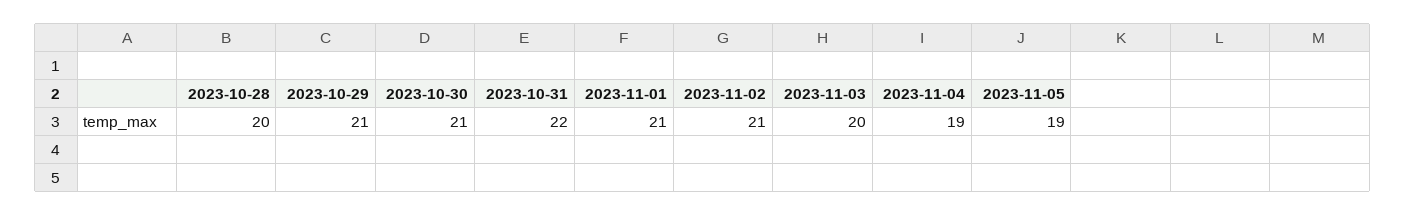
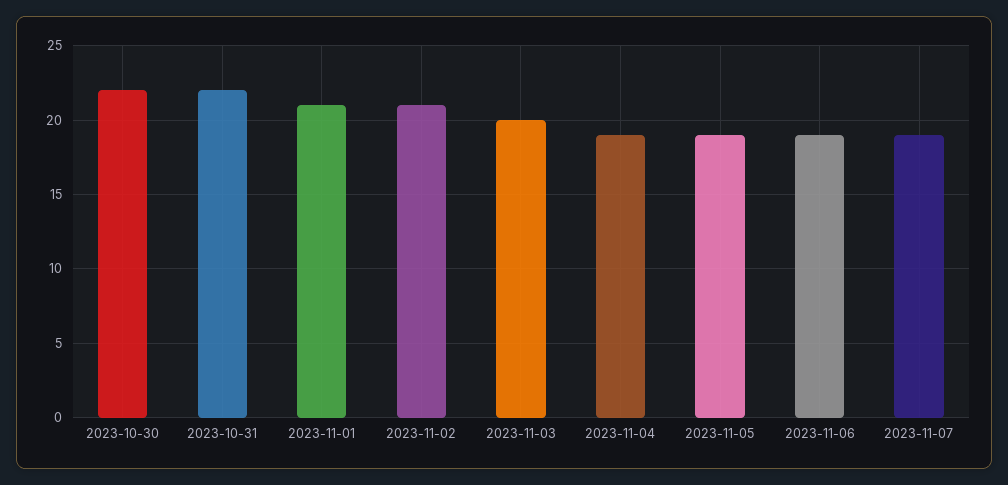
2023-10-28: 20 -> none
2023-10-29: 21 -> none
2023-10-30: 21 -> 22
2023-11-06: none -> 19
2023-11-07: none -> 19

